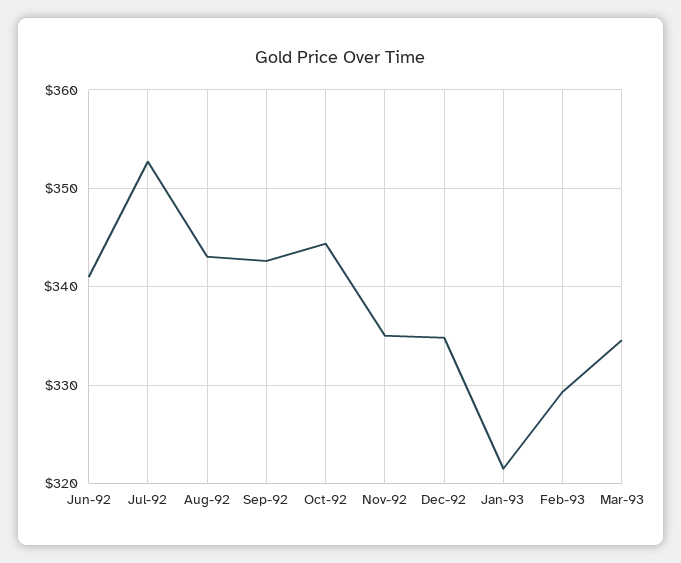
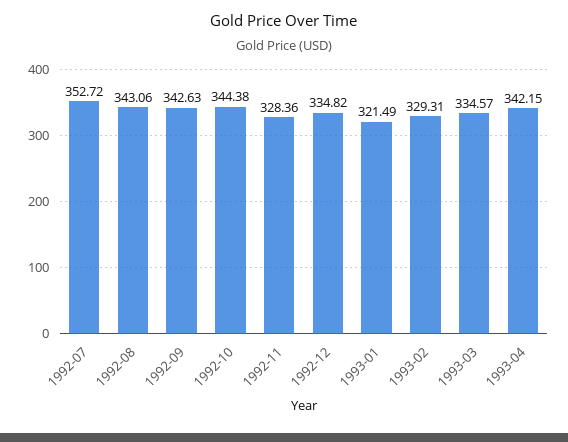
Jun-92: 341 -> none
Nov-92: 335 -> 328.36
1993-04: none -> 342.15

